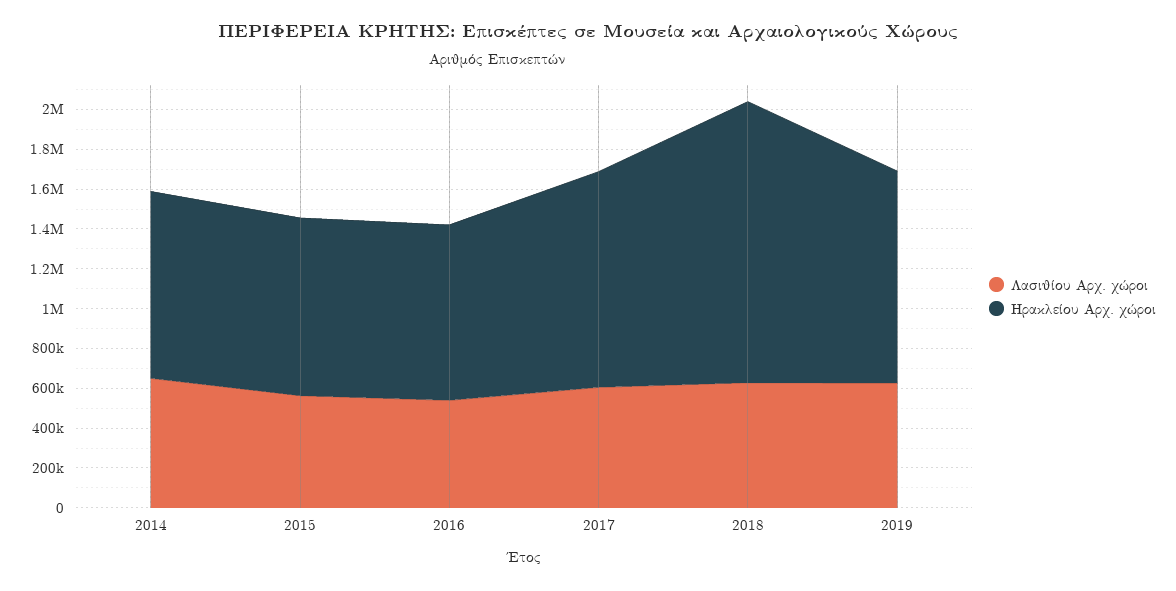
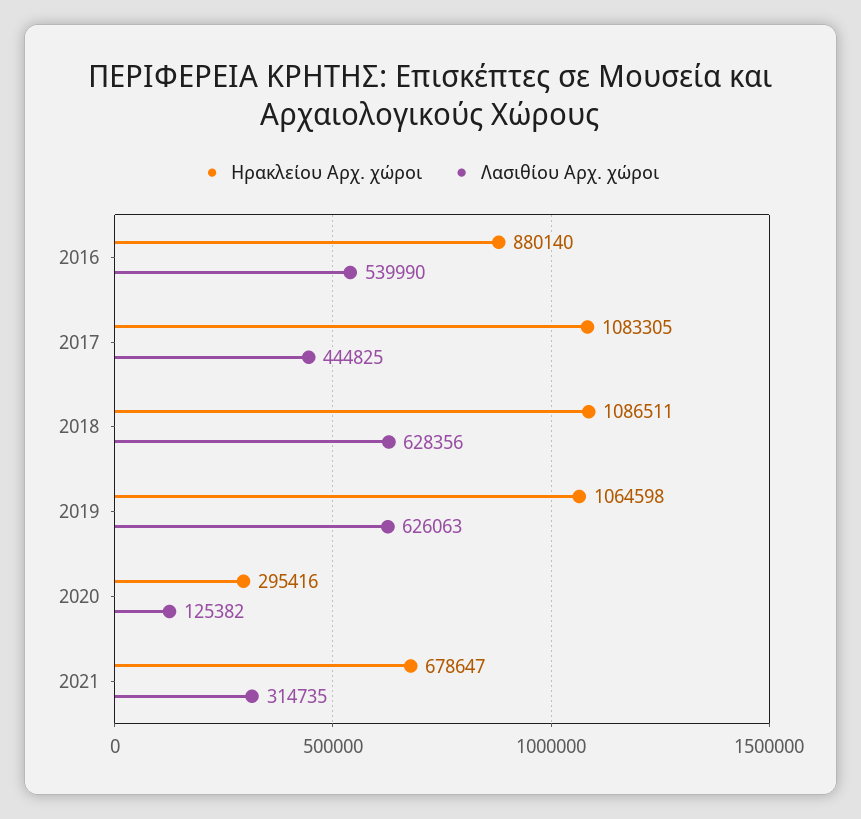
Λασιθίου Αρχ. χώροι, 2014: 650000 -> none
Ηρακλείου Αρχ. χώροι, 2014: 950000 -> none
Λασιθίου Αρχ. χώροι, 2015: 550000 -> none
Ηρακλείου Αρχ. χώροι, 2015: 900000 -> none
Λασιθίου Αρχ. χώροι, 2017: 600000 -> 444825
Ηρακλείου Αρχ. χώροι, 2018: 1400000 -> 1086511
Ηρακλείου Αρχ. χώροι, 2020: none -> 295416
Λασιθίου Αρχ. χώροι, 2020: none -> 125382
Ηρακλείου Αρχ. χώροι, 2021: none -> 678647
Λασιθίου Αρχ. χώροι, 2021: none -> 314735

